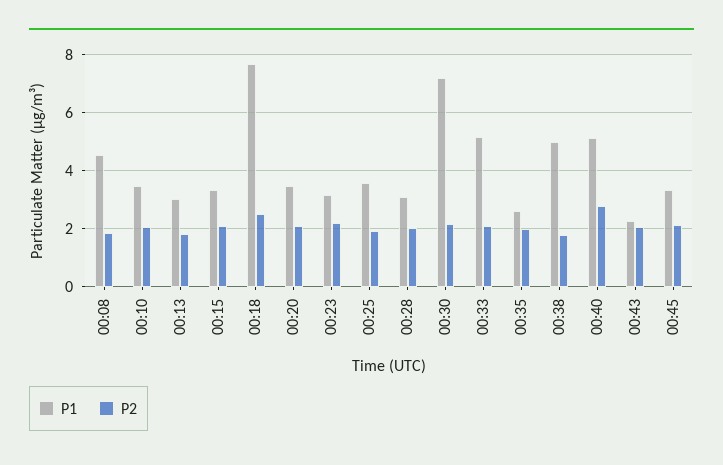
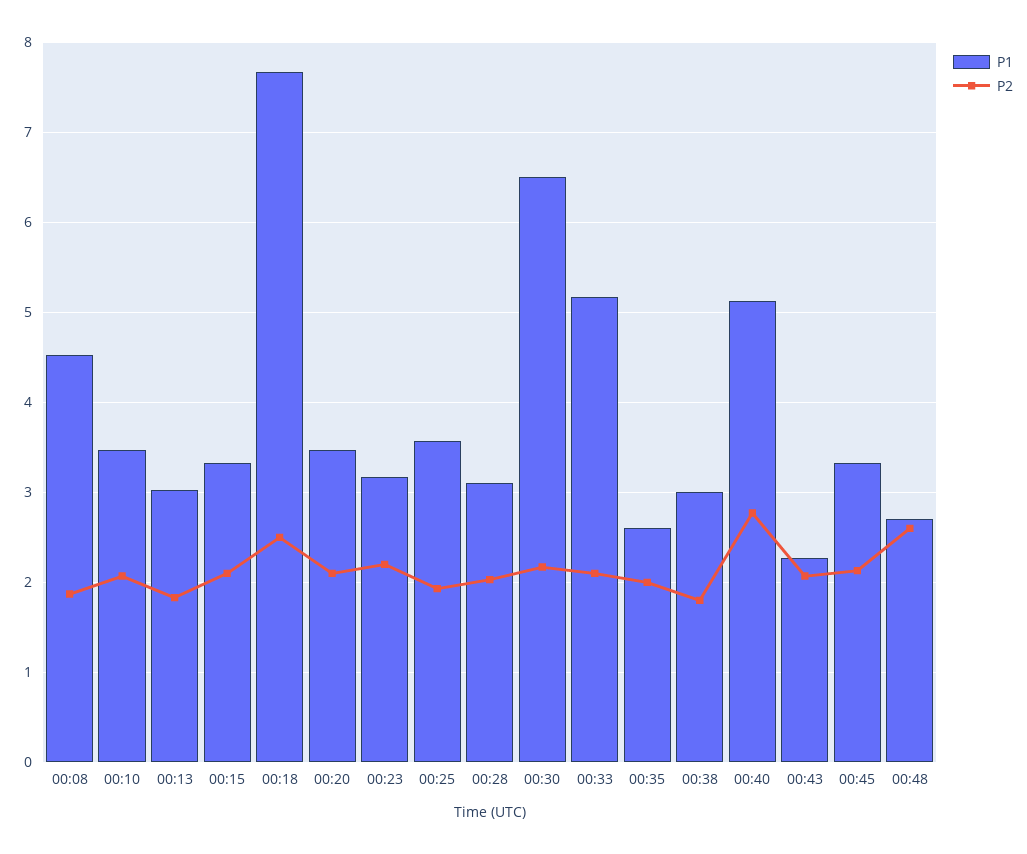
P1, 00:30: 7.25 -> 6.5
P1, 00:38: 5 -> 3
P1, 00:48: none -> 2.7
P2, 00:48: none -> 2.6

